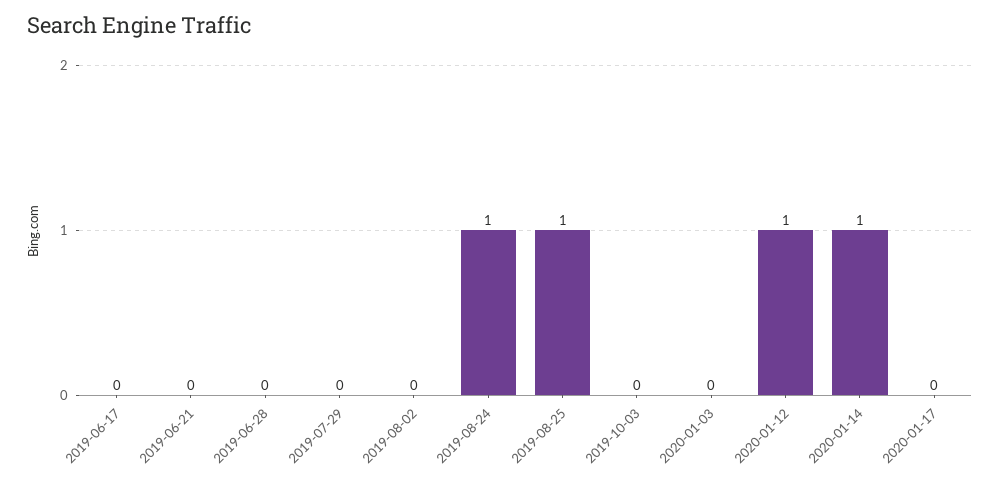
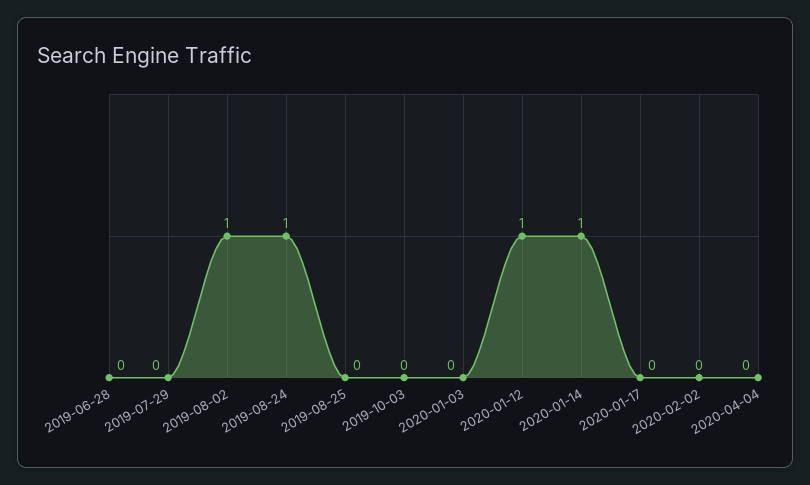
2019-06-17: 0 -> none
2019-06-21: 0 -> none
2019-08-02: 0 -> 1
2019-08-25: 1 -> 0
2020-02-02: none -> 0
2020-04-04: none -> 0

